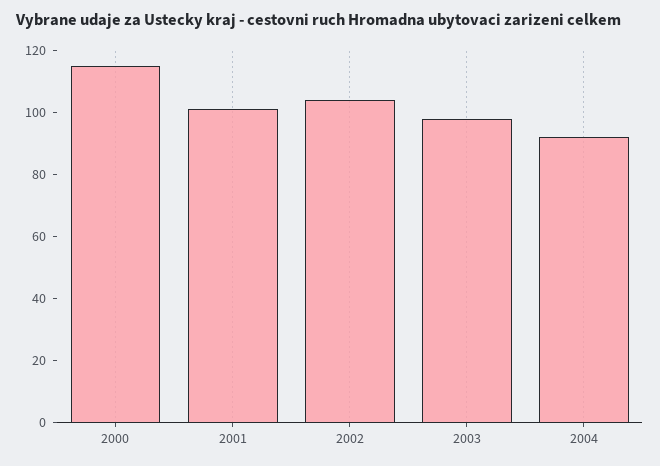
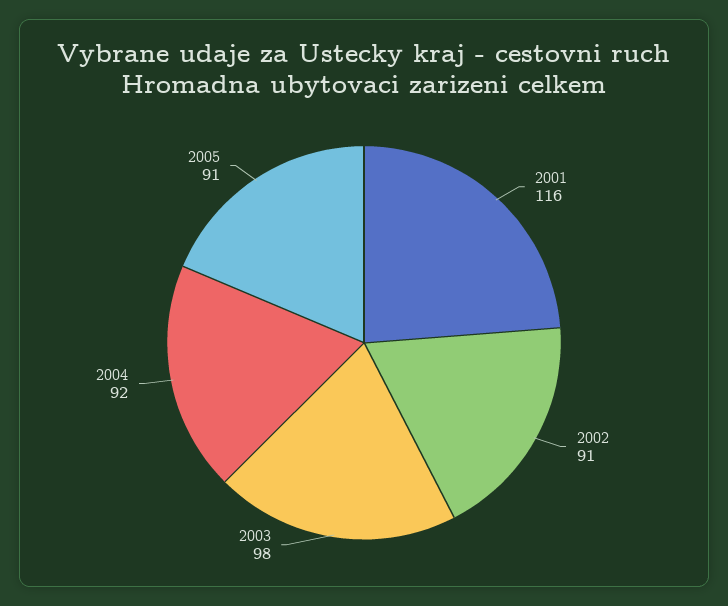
2000: 115 -> none
2001: 100 -> 116
2002: 105 -> 91
2005: none -> 91

